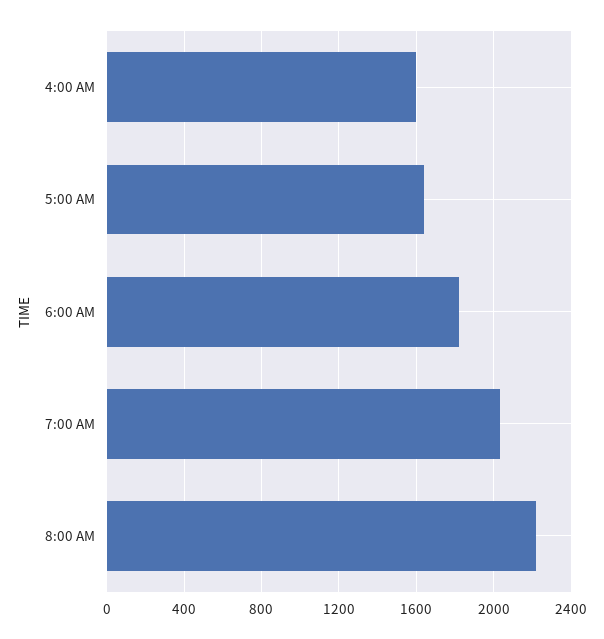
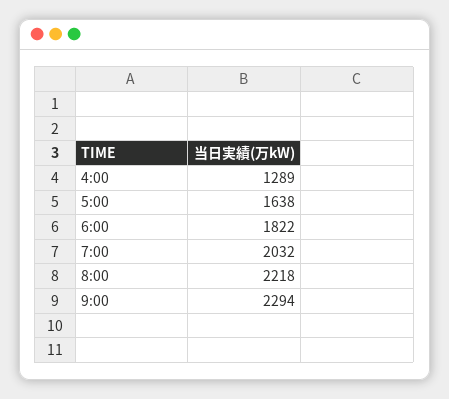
4:00 AM: 1600 -> 1289
9:00: none -> 2294

